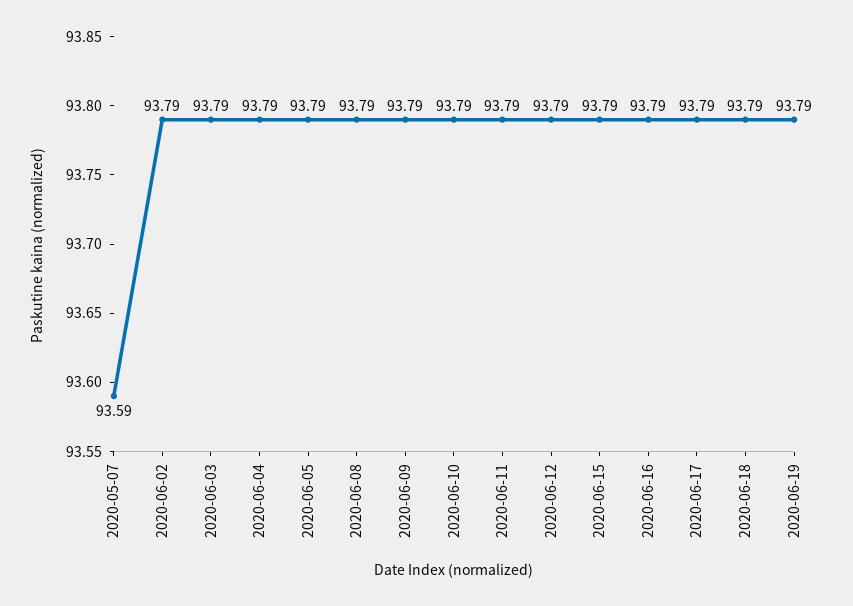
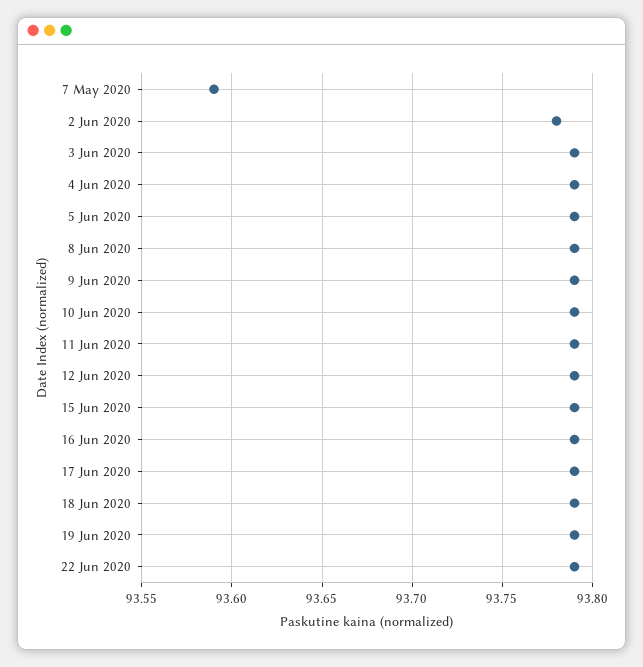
2020-06-02: 93.79 -> 93.78
22 Jun 2020: none -> 93.79

